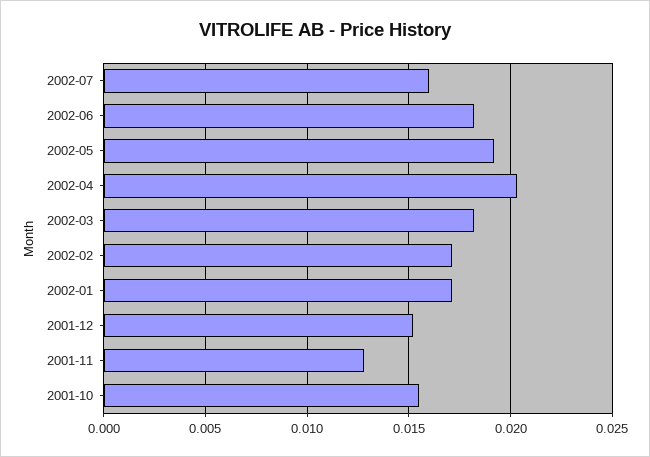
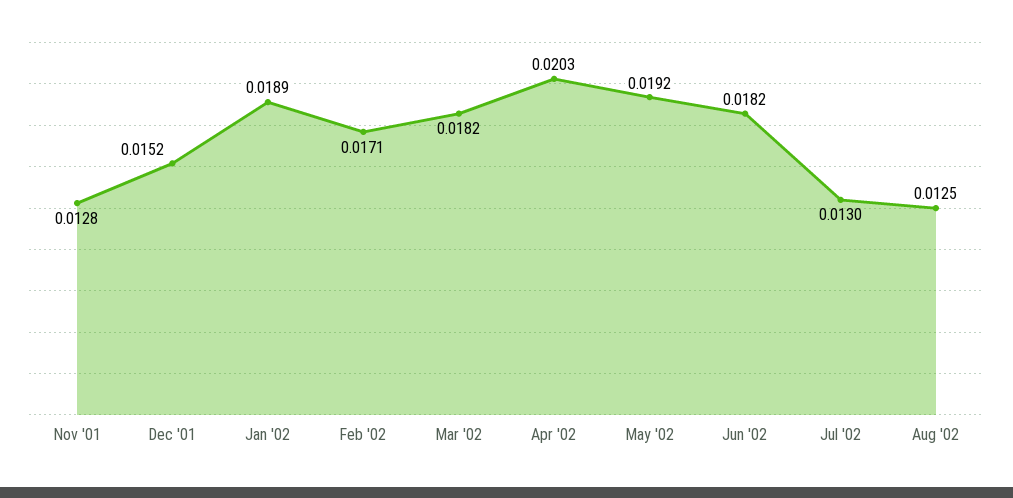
2002-07: 0.016 -> 0.013
2002-01: 0.017 -> 0.0189
2001-10: 0.0155 -> none
Aug '02: none -> 0.0125

